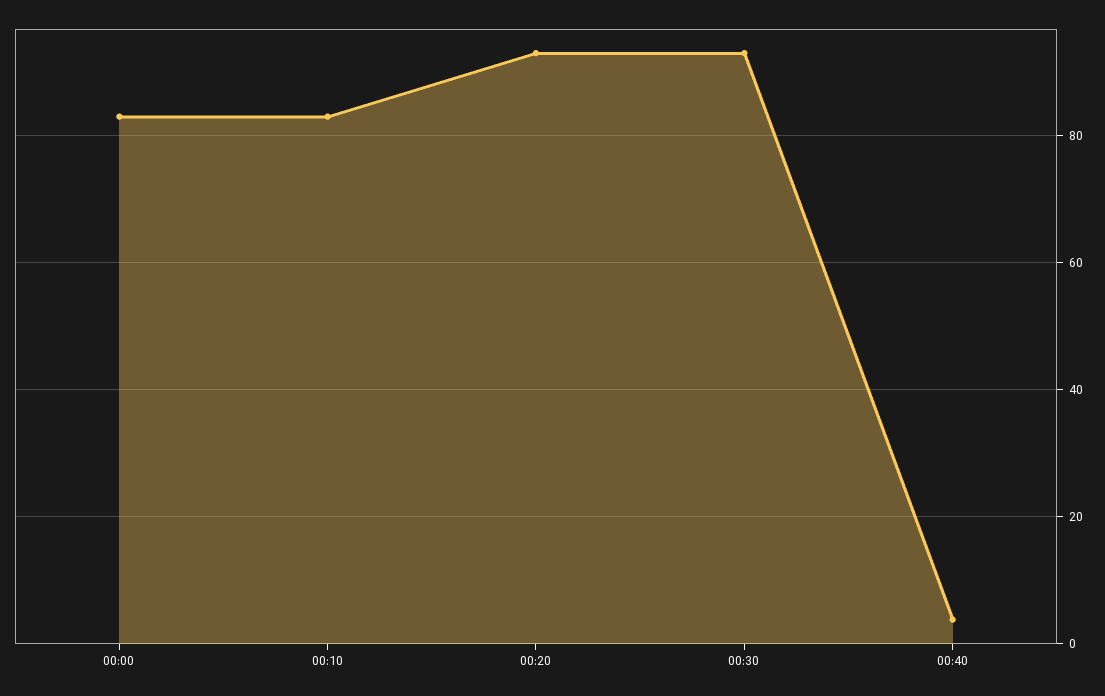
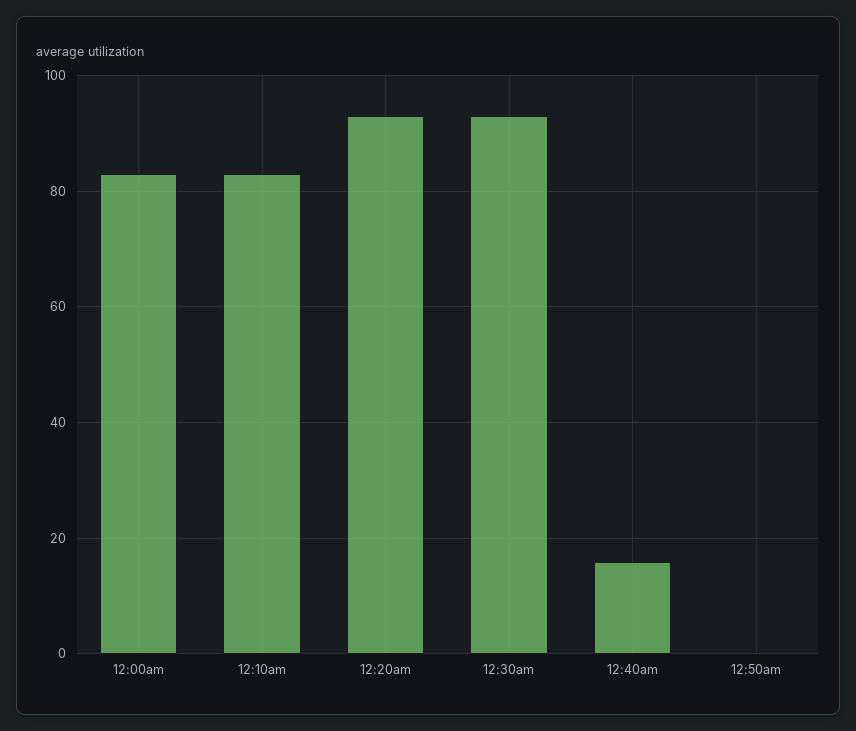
00:40: 4 -> 16
12:50am: none -> 0

